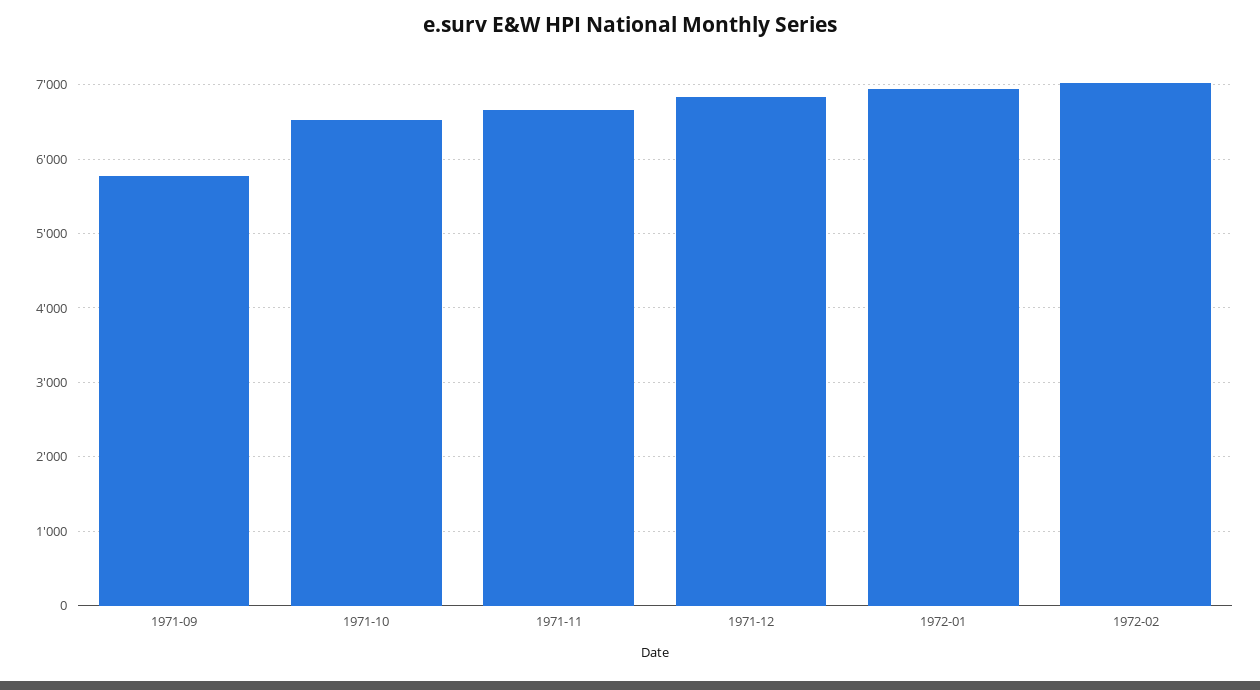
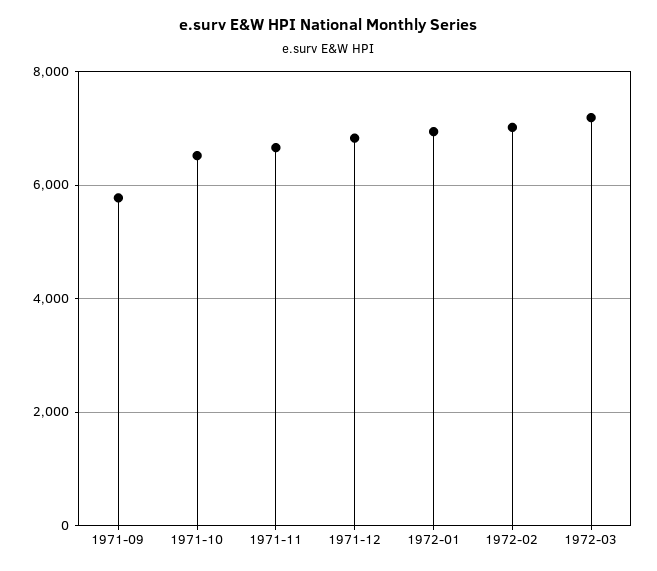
1972-03: none -> 7200

